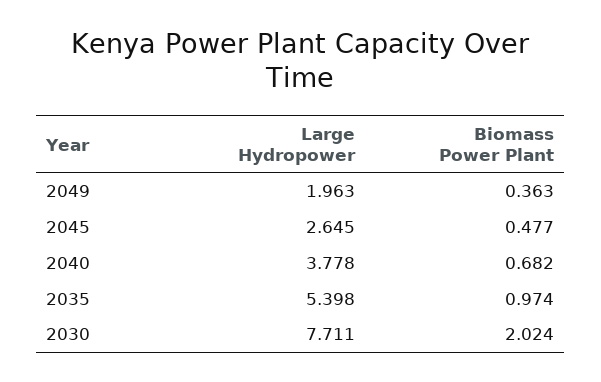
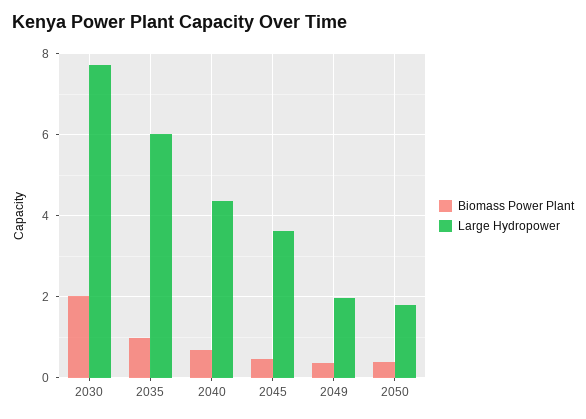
Large Hydropower, 2045: 2.645 -> 3.6
Large Hydropower, 2040: 3.778 -> 4.4
Large Hydropower, 2035: 5.398 -> 6
Biomass Power Plant, 2050: none -> 0.4
Large Hydropower, 2050: none -> 1.8

